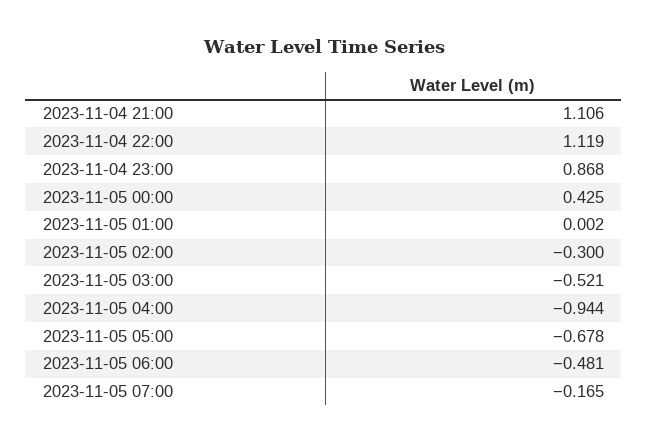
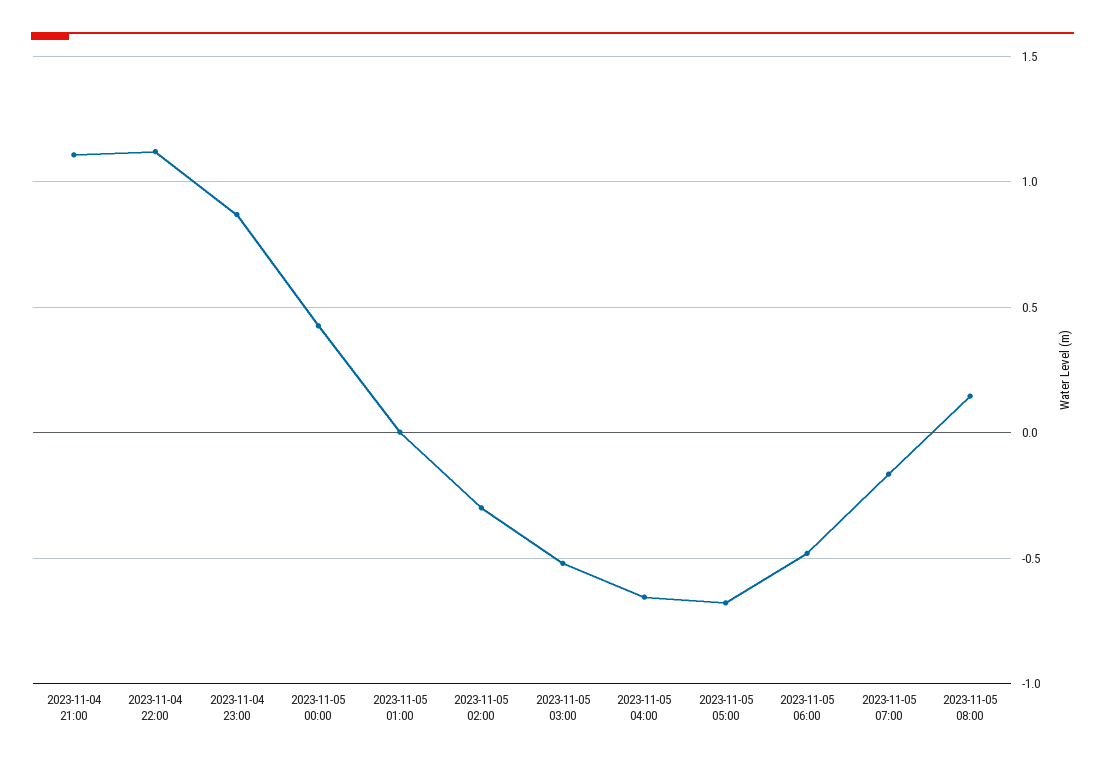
2023-11-05 04:00: -0.944 -> -0.65
2023-11-05 08:00: none -> 0.15

